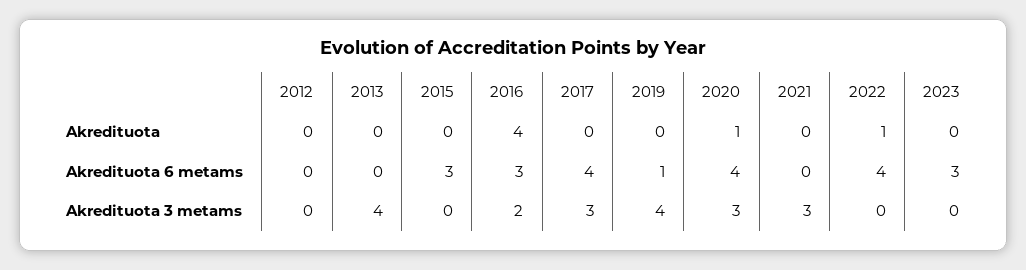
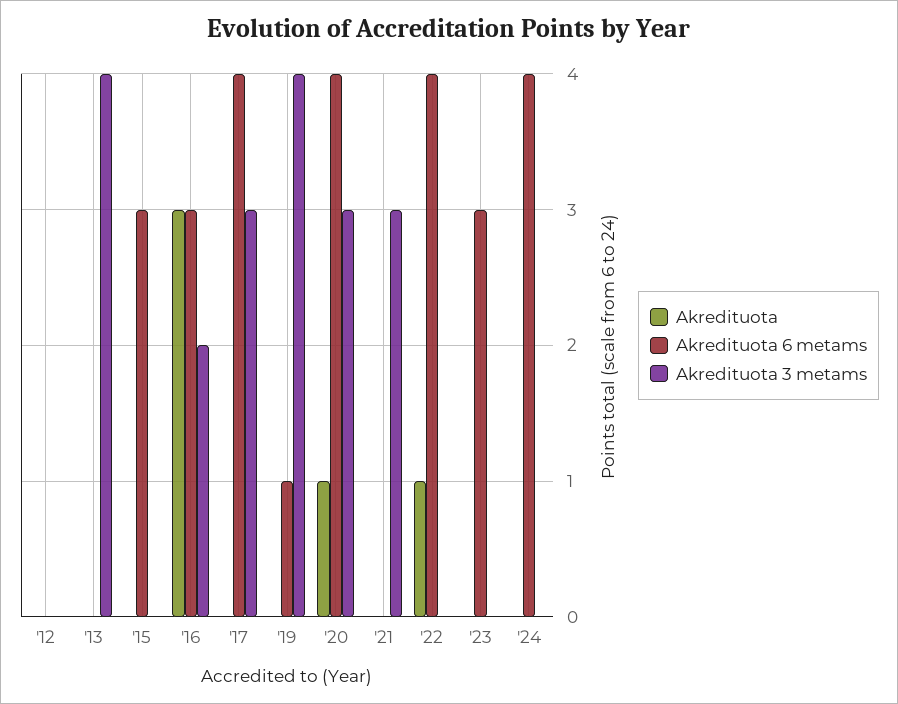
Akredituota, 2016: 4 -> 3
Akredituota, '24: none -> 0
Akredituota 6 metams, '24: none -> 4
Akredituota 3 metams, '24: none -> 0

